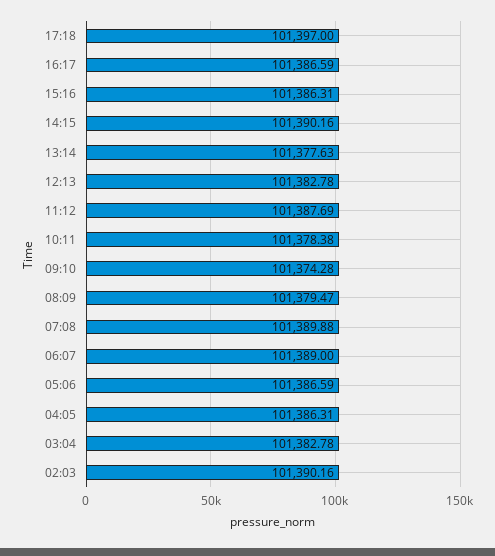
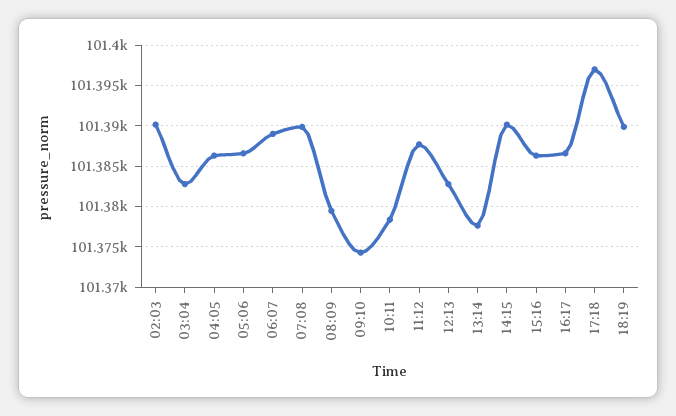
18:19: none -> 101390

